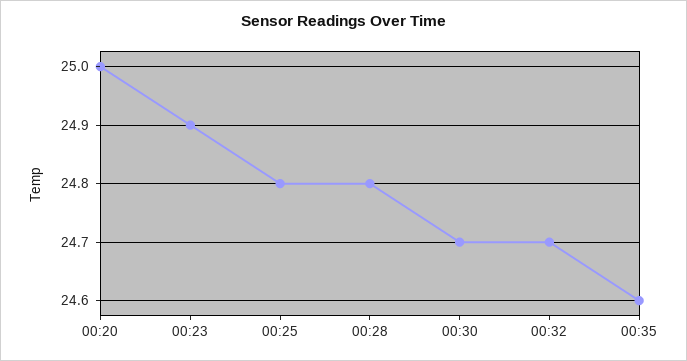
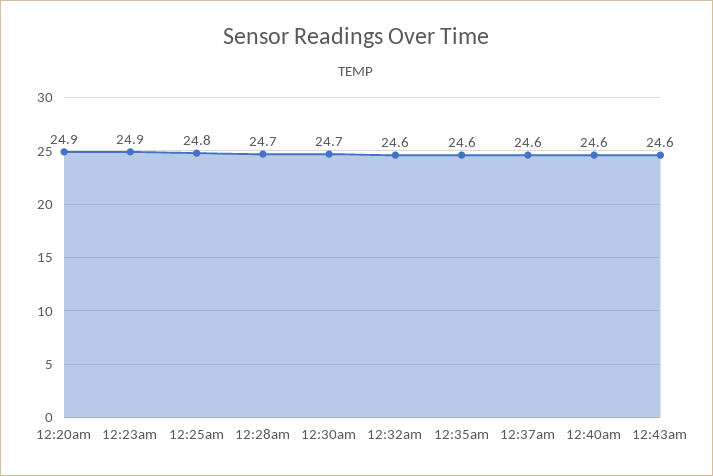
00:20: 25 -> 24.9
00:28: 24.8 -> 24.7
00:32: 24.7 -> 24.6
12:37am: none -> 24.6
12:40am: none -> 24.6
12:43am: none -> 24.6

